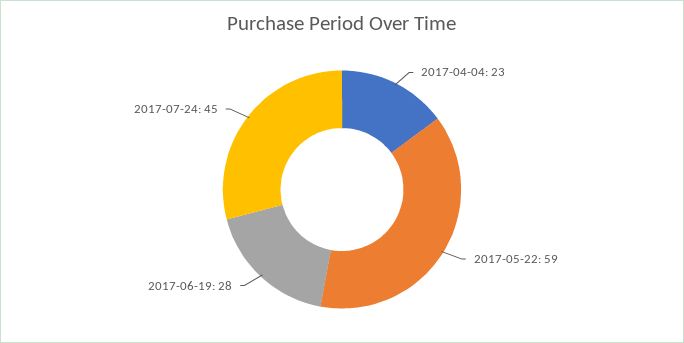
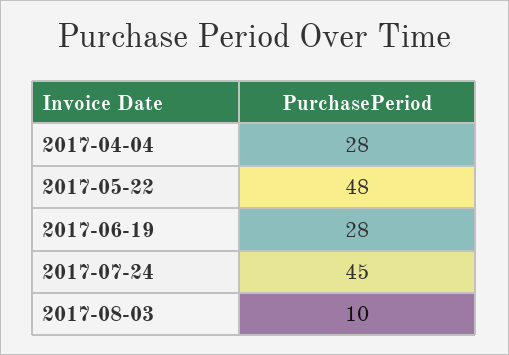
2017-04-04: 23 -> 28
2017-05-22: 59 -> 48
2017-08-03: none -> 10

